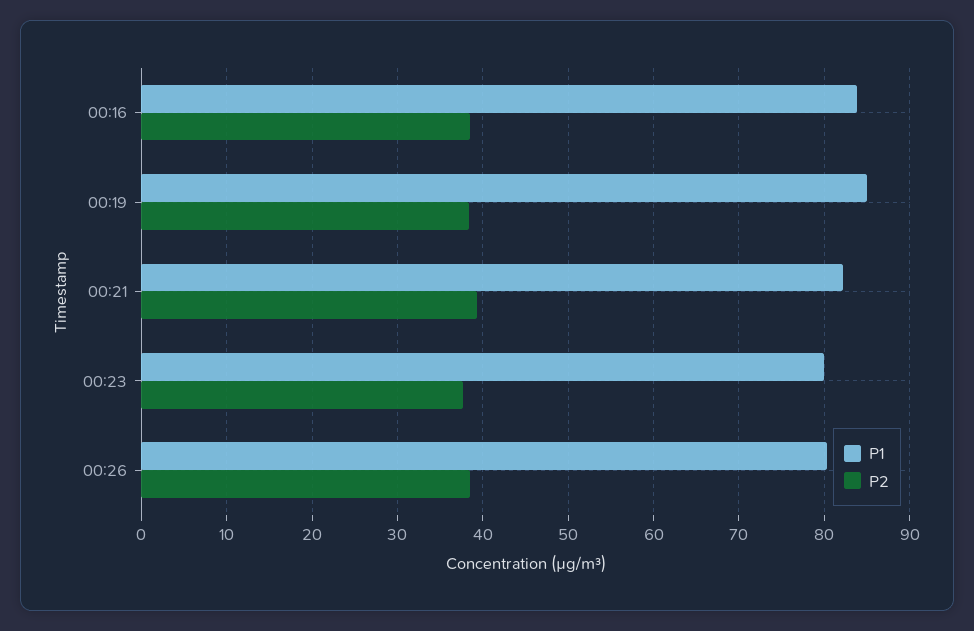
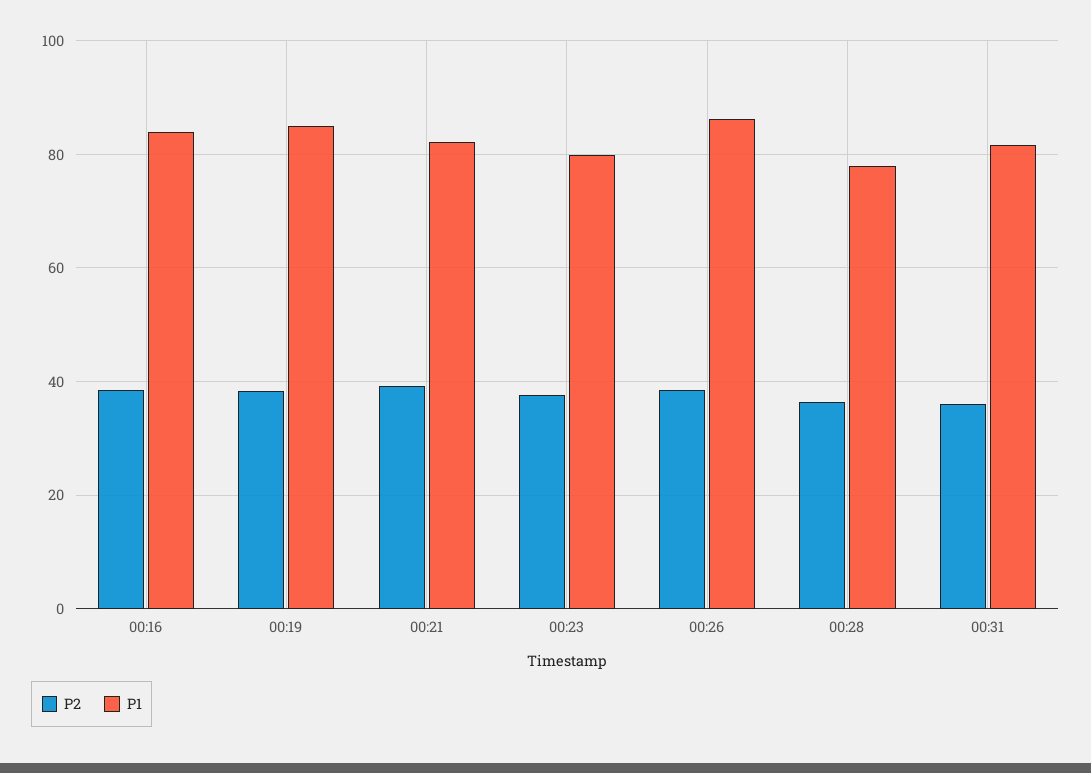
P1, 00:26: 80 -> 86
P2, 00:28: none -> 36
P1, 00:28: none -> 78
P2, 00:31: none -> 36
P1, 00:31: none -> 82

